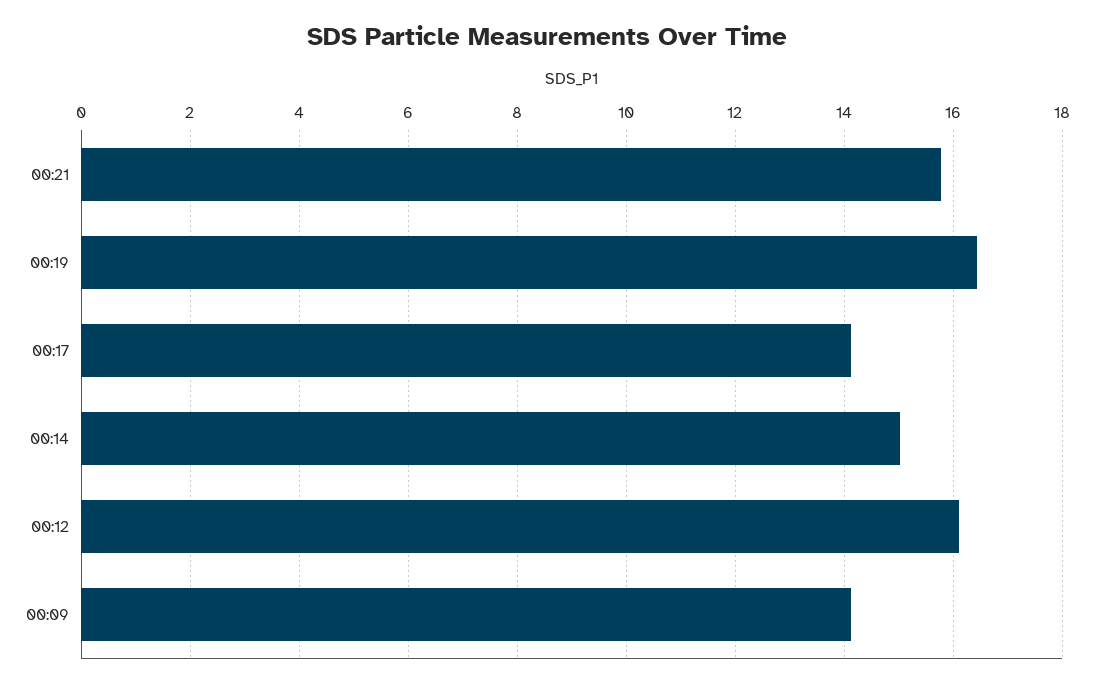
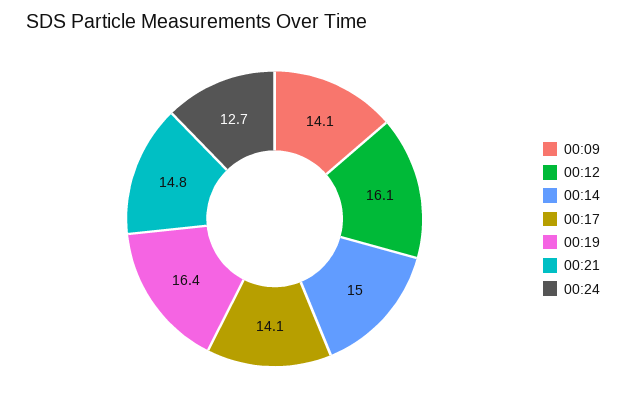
00:21: 15.8 -> 14.8
00:24: none -> 12.7

